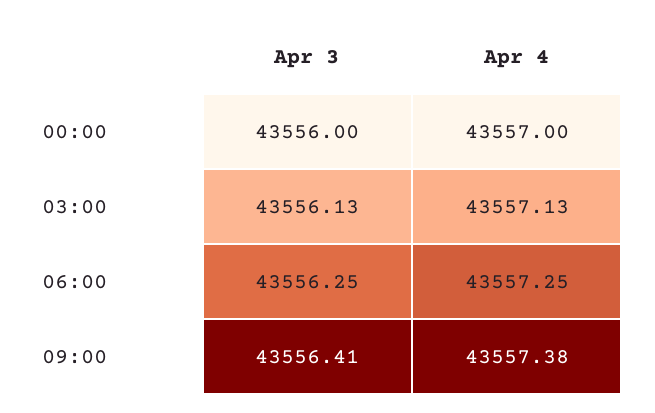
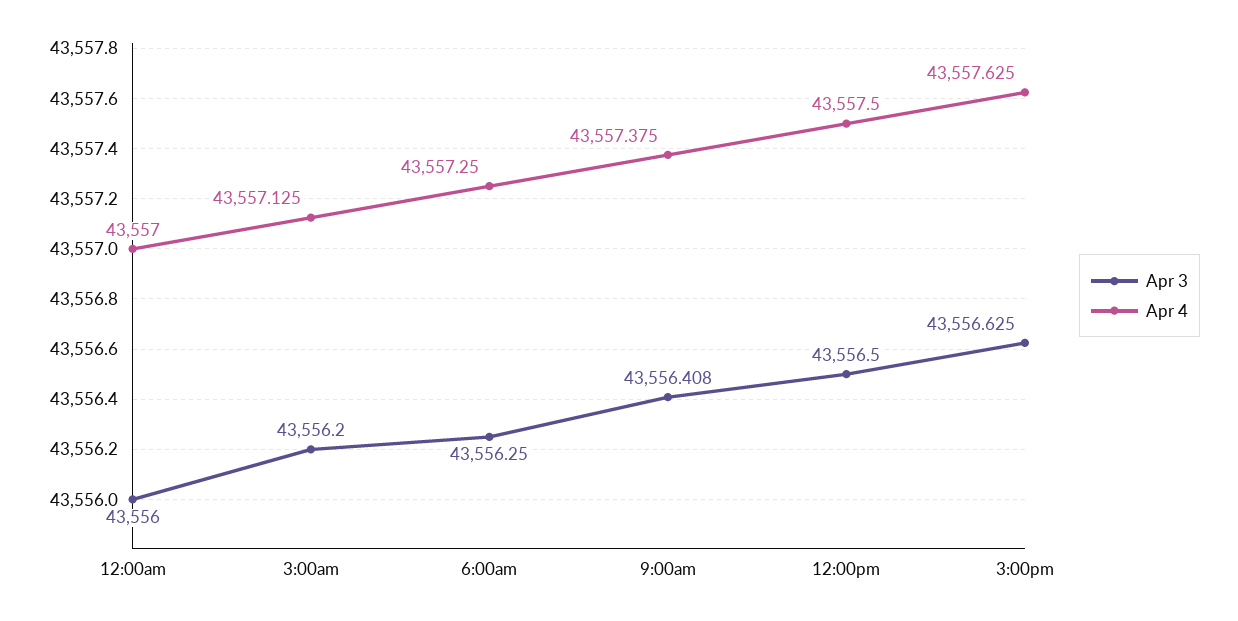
Apr 3, 03:00: 43556.13 -> 43556.2
Apr 3, 12:00pm: none -> 43556.5
Apr 4, 12:00pm: none -> 43557.5
Apr 3, 3:00pm: none -> 43556.625
Apr 4, 3:00pm: none -> 43557.625

